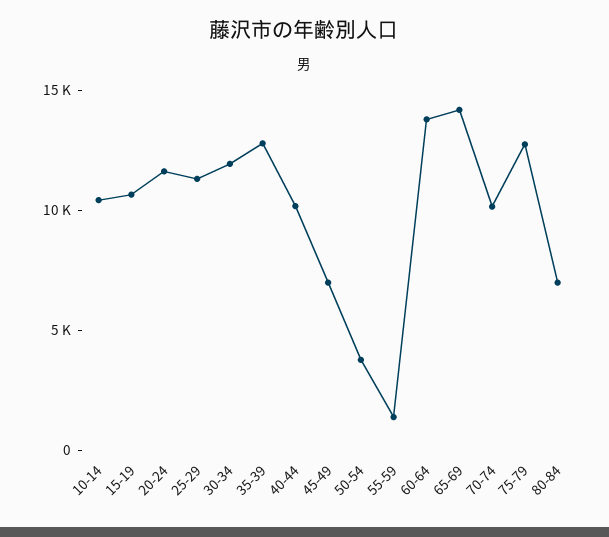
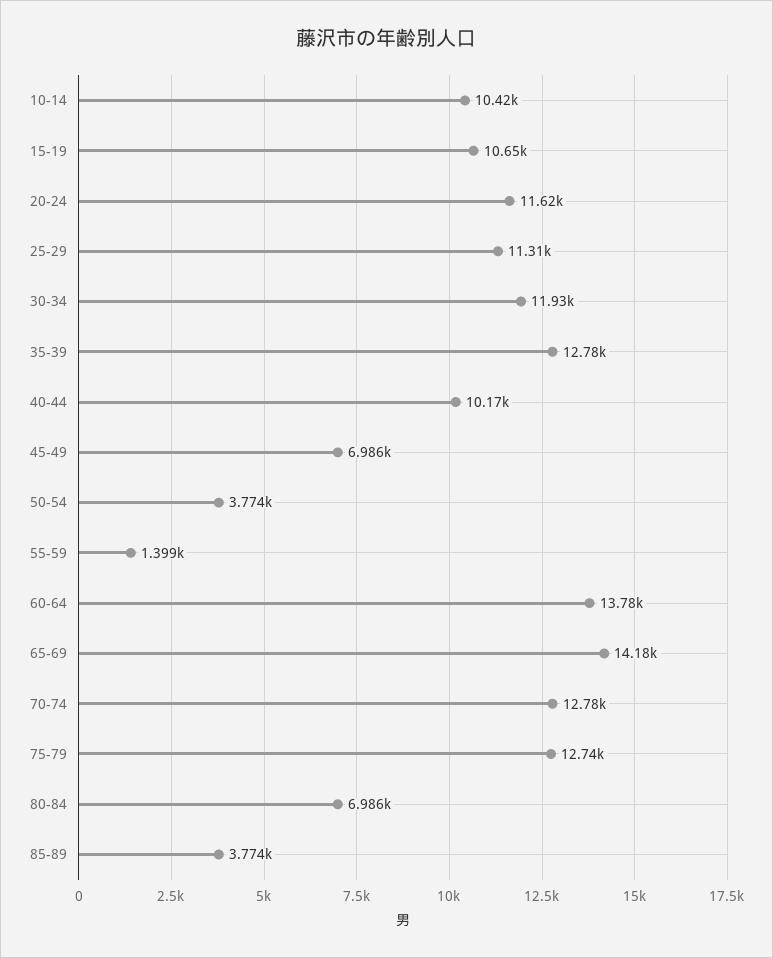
70-74: 10000 -> 12780
85-89: none -> 3774

